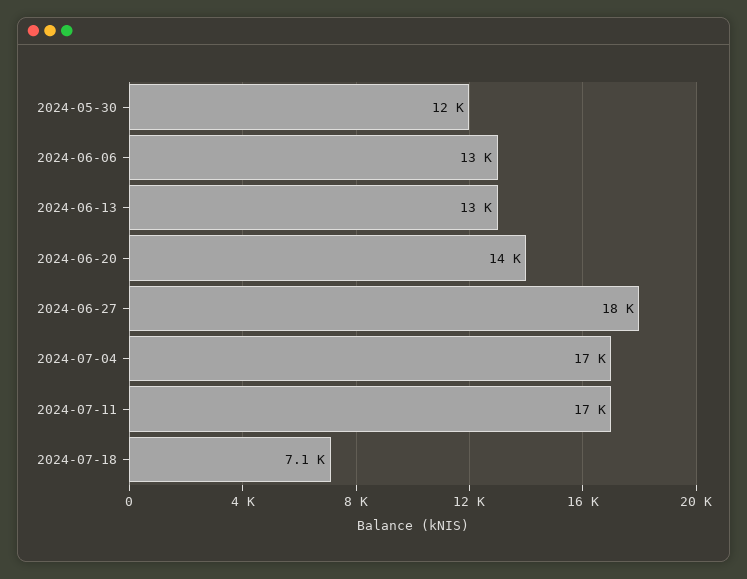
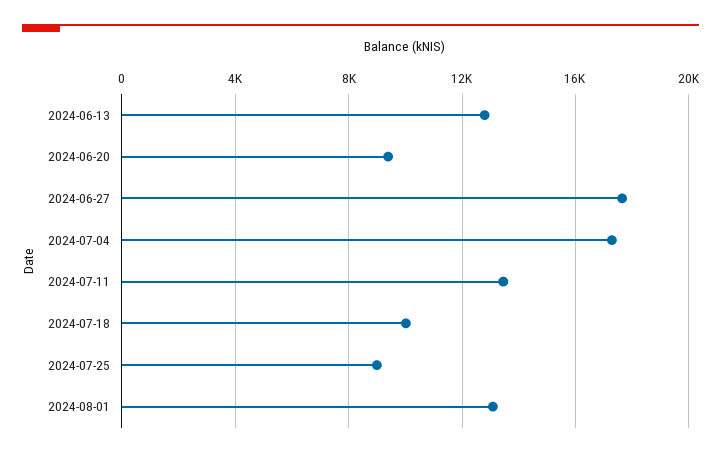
2024-05-30: 12000 -> none
2024-06-06: 13000 -> none
2024-06-20: 14000 -> 9500
2024-07-11: 17000 -> 13500
2024-07-18: 7100 -> 10000
2024-07-25: none -> 9000
2024-08-01: none -> 13000

